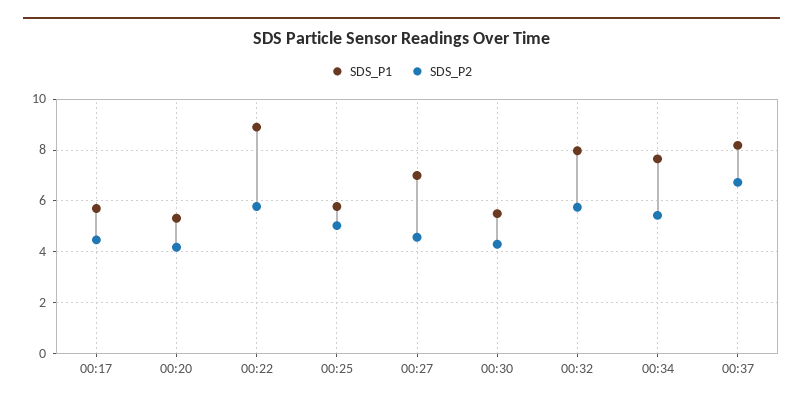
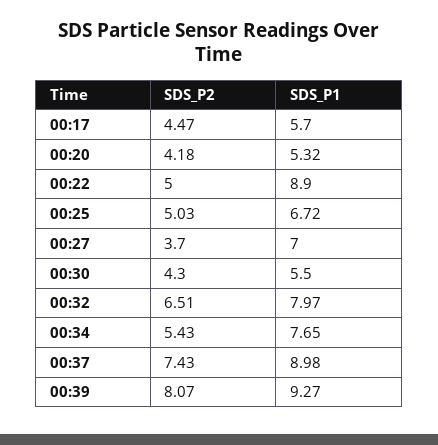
SDS_P2, 00:22: 5.75 -> 5
SDS_P1, 00:25: 5.75 -> 6.72
SDS_P2, 00:27: 4.5 -> 3.7
SDS_P2, 00:32: 5.75 -> 6.51
SDS_P1, 00:37: 8.25 -> 8.98
SDS_P2, 00:37: 6.75 -> 7.43
SDS_P2, 00:39: none -> 8.07
SDS_P1, 00:39: none -> 9.27

